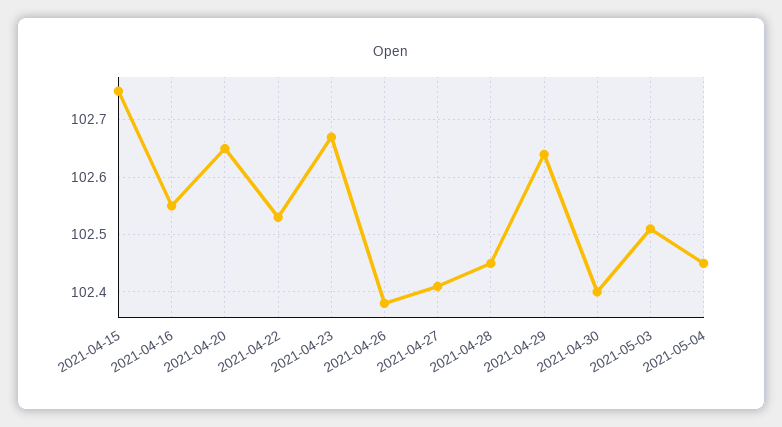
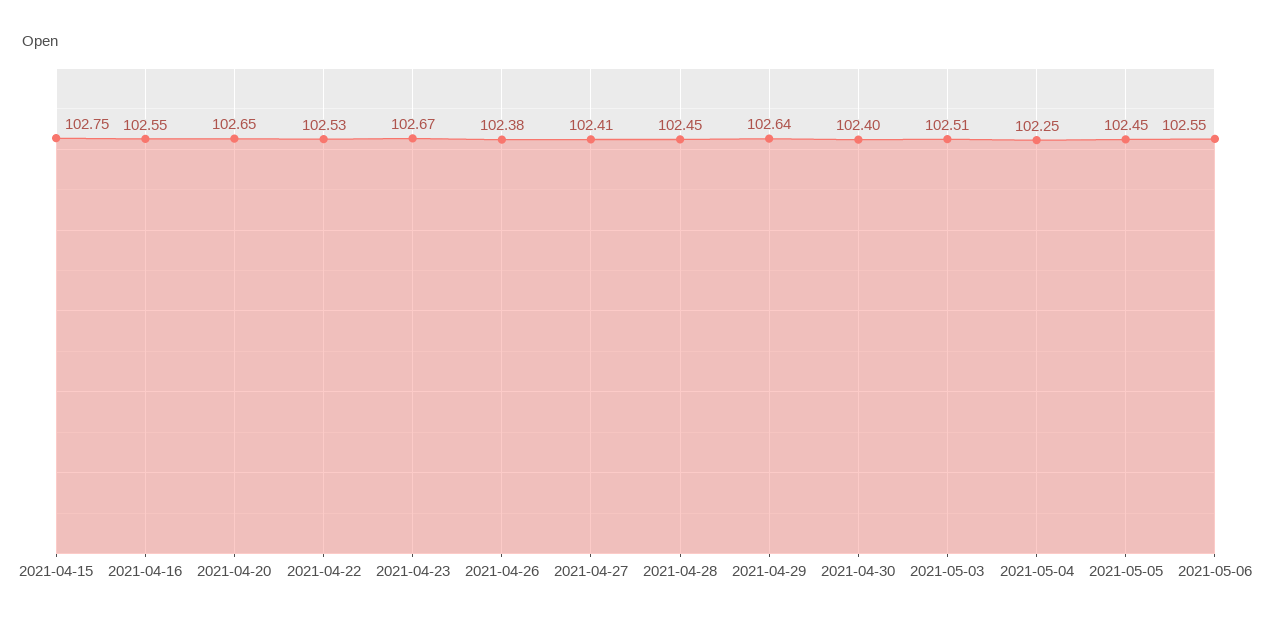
2021-05-04: 102.45 -> 102.25
2021-05-05: none -> 102.45
2021-05-06: none -> 102.55

